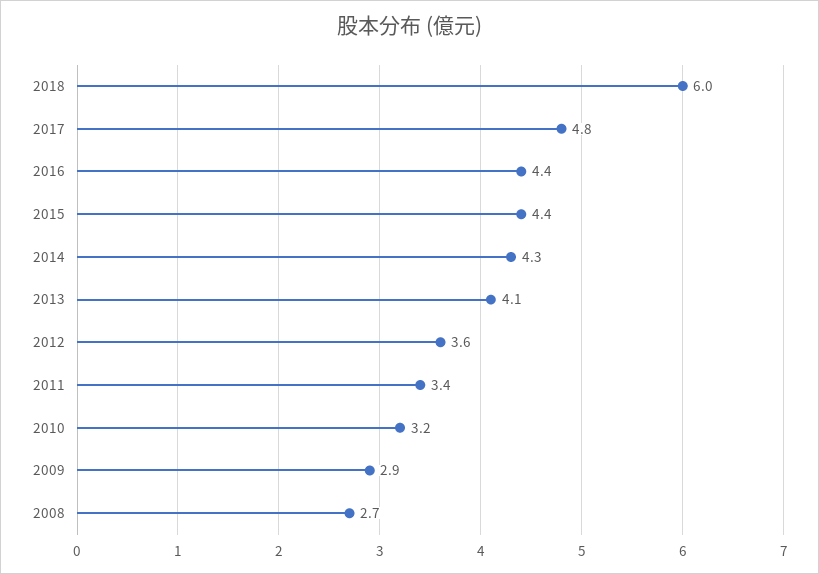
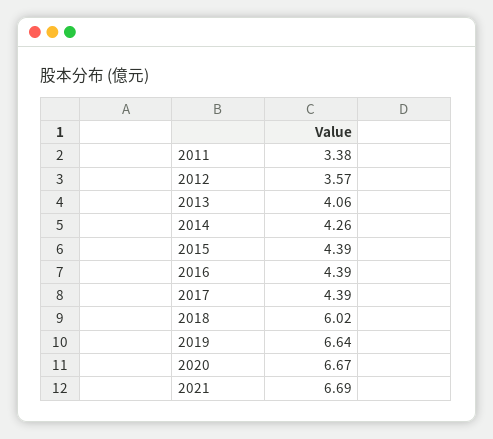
2017: 4.8 -> 4.39
2010: 3.2 -> none
2009: 2.9 -> none
2008: 2.7 -> none
2019: none -> 6.64
2020: none -> 6.67
2021: none -> 6.69

